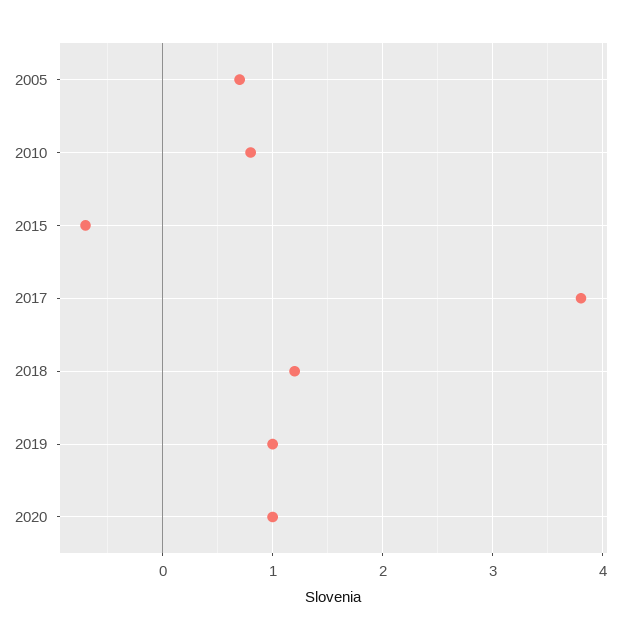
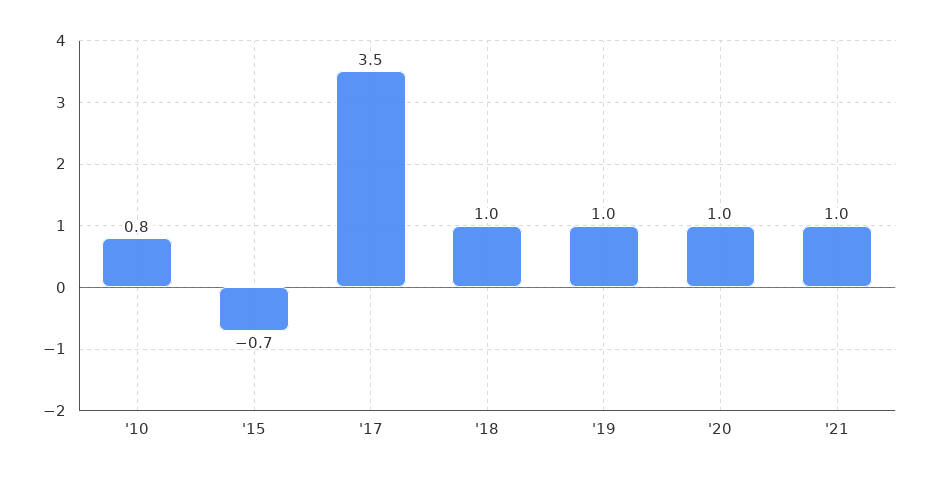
2005: 0.7 -> none
2017: 3.8 -> 3.5
2018: 1.2 -> 1
'21: none -> 1

